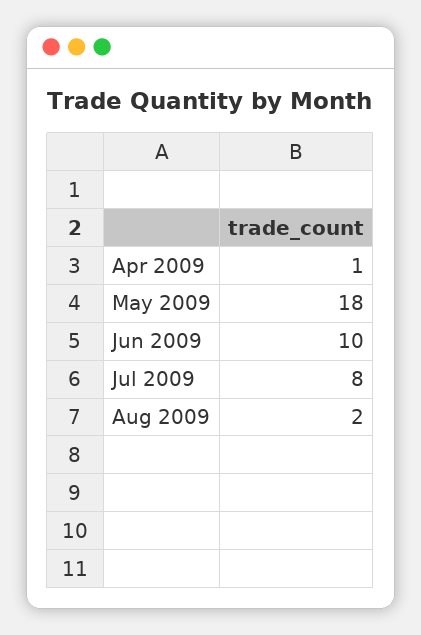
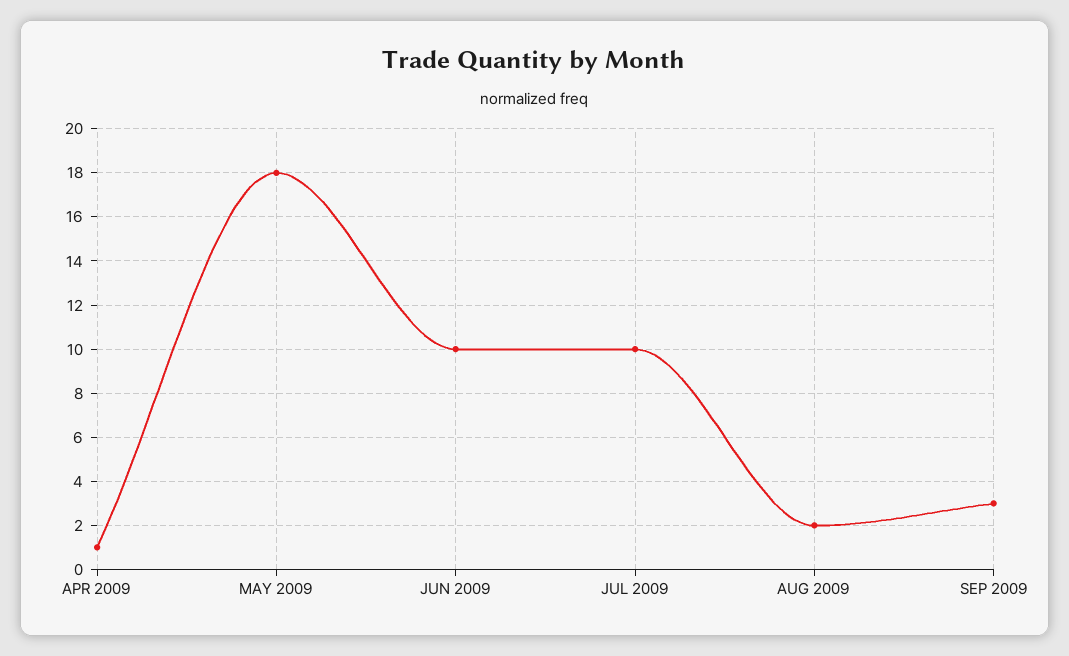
Jul 2009: 8 -> 10
SEP 2009: none -> 3

